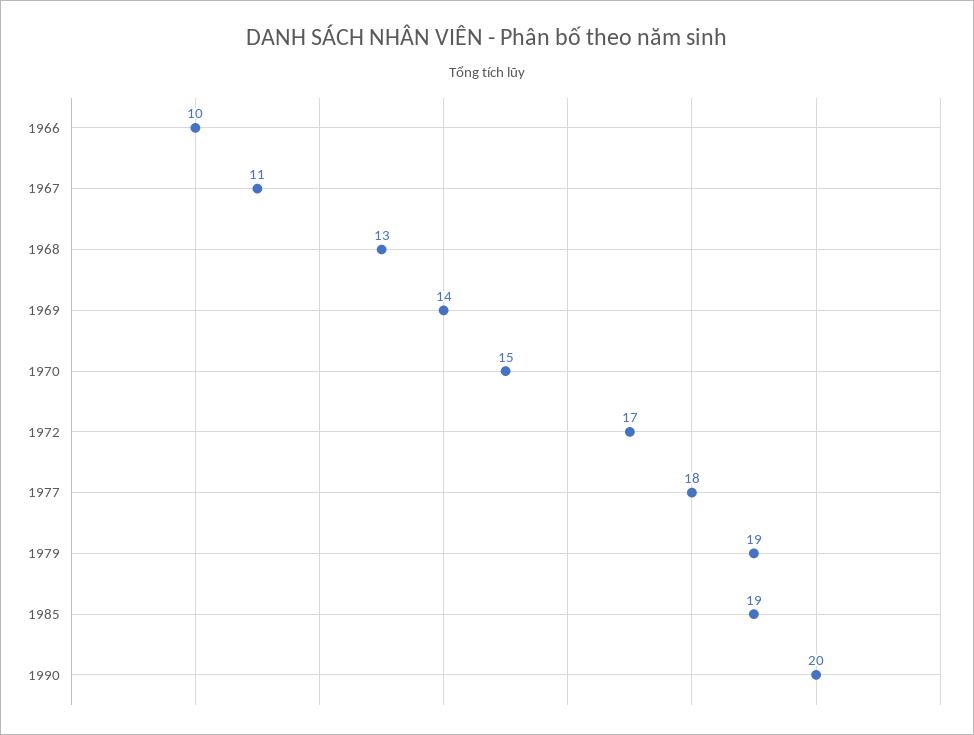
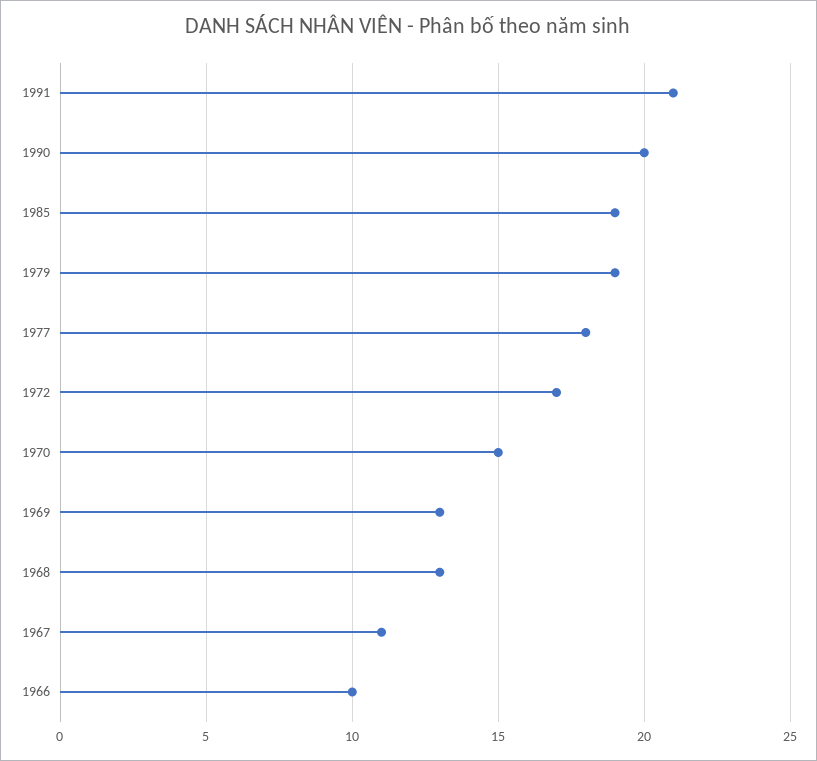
1969: 14 -> 13
1991: none -> 21

